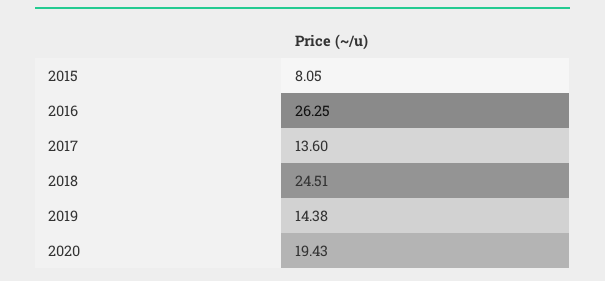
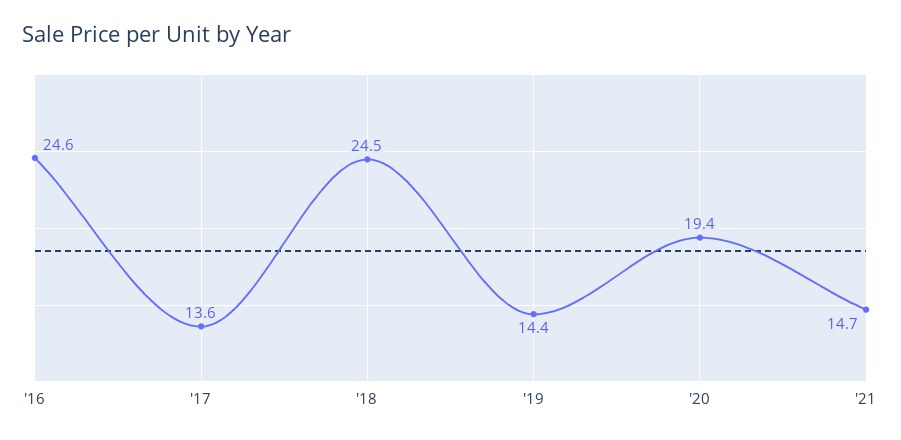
2015: 8.05 -> none
2016: 26.25 -> 24.6
'21: none -> 14.7

